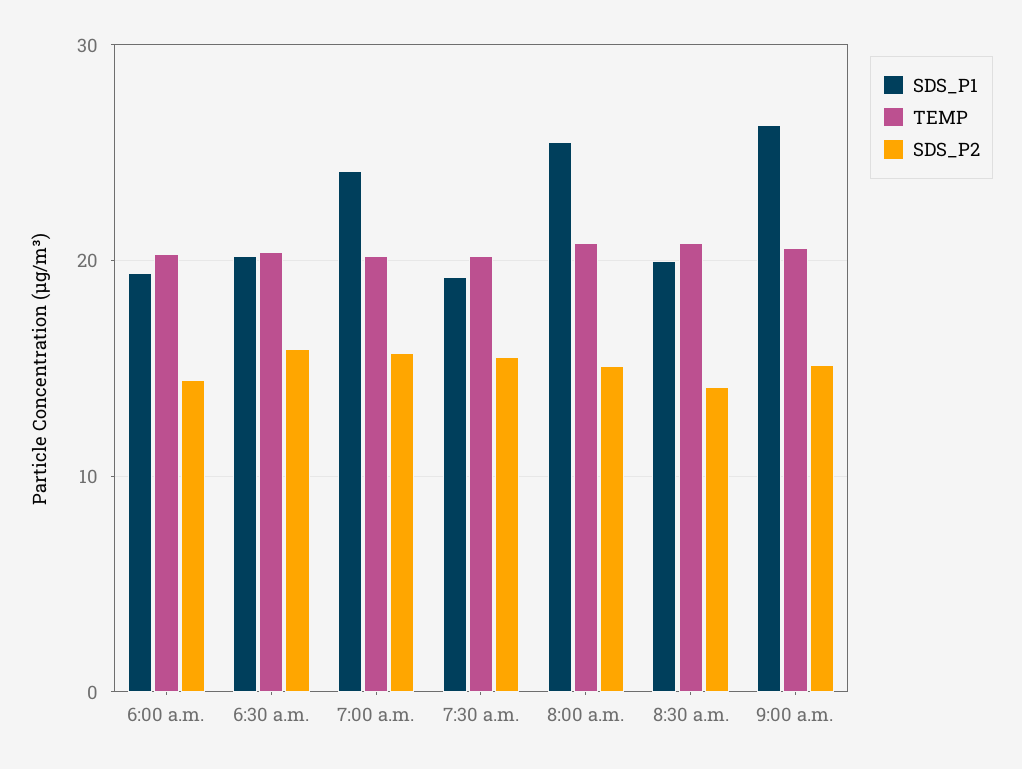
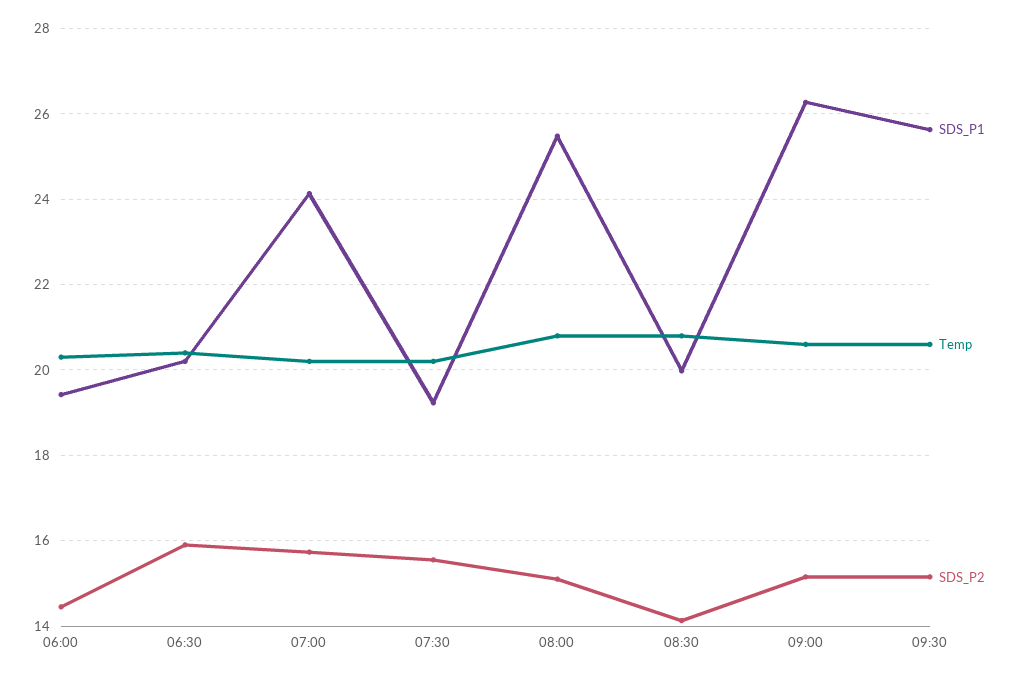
SDS_P1, 09:30: none -> 25.6
TEMP, 09:30: none -> 20.6
SDS_P2, 09:30: none -> 15.2

